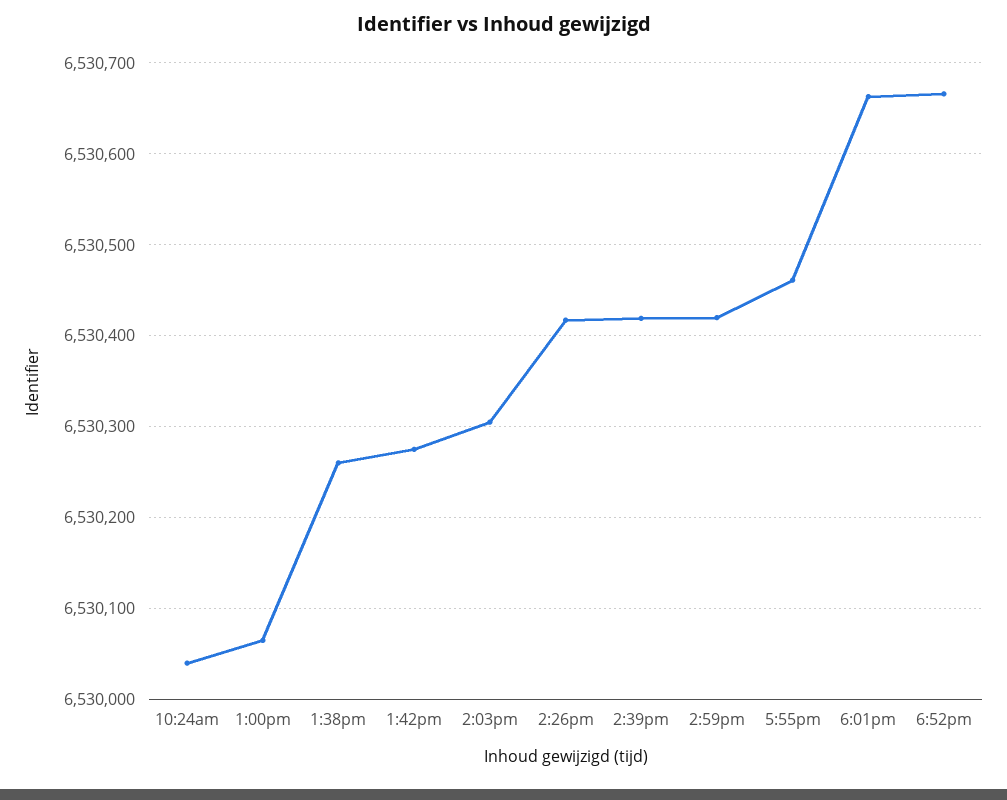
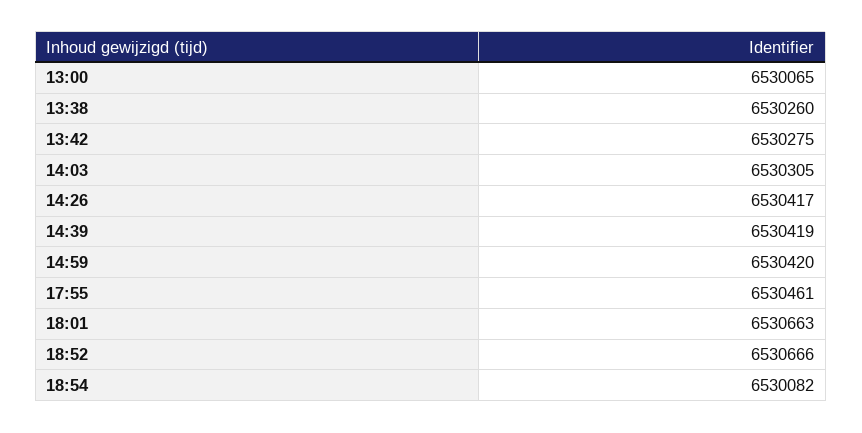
10:24am: 6530040 -> none
18:54: none -> 6530082

